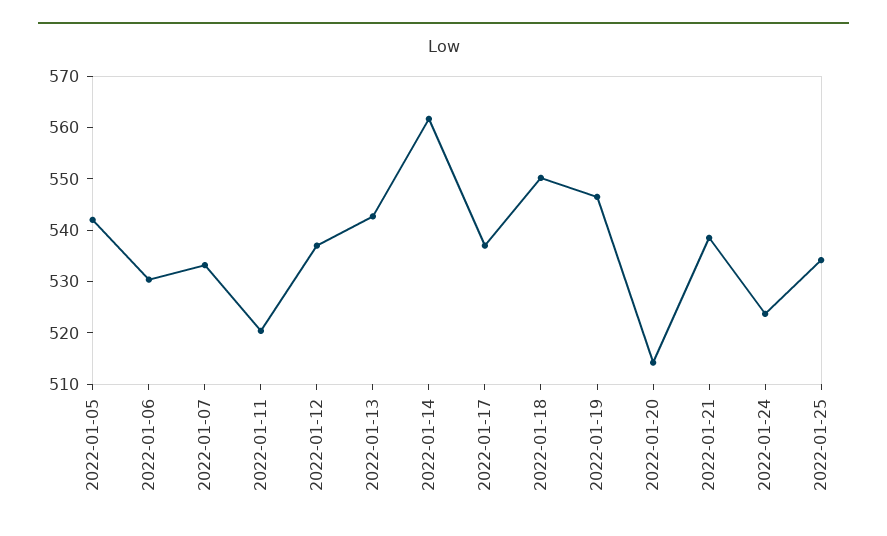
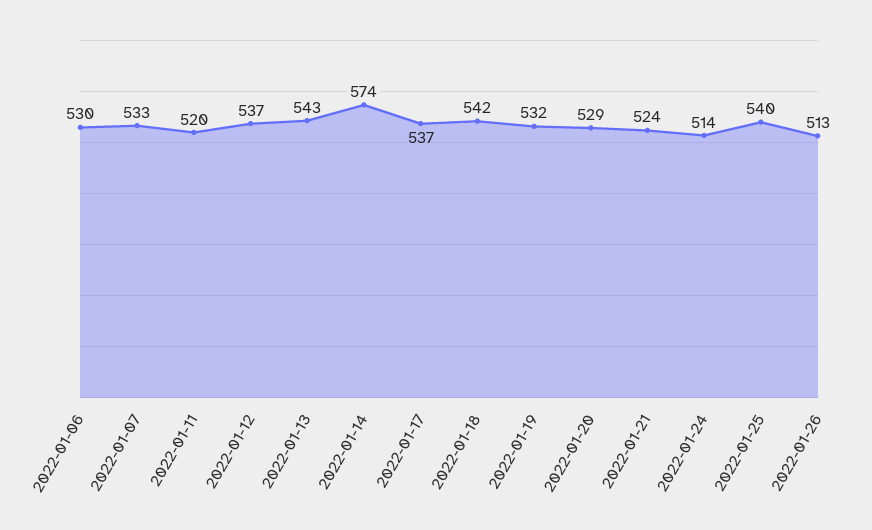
2022-01-05: 542 -> none
2022-01-14: 562 -> 574
2022-01-18: 550 -> 542
2022-01-19: 546 -> 532
2022-01-20: 514 -> 529
2022-01-21: 538 -> 524
2022-01-24: 524 -> 514
2022-01-25: 534 -> 540
2022-01-26: none -> 513

